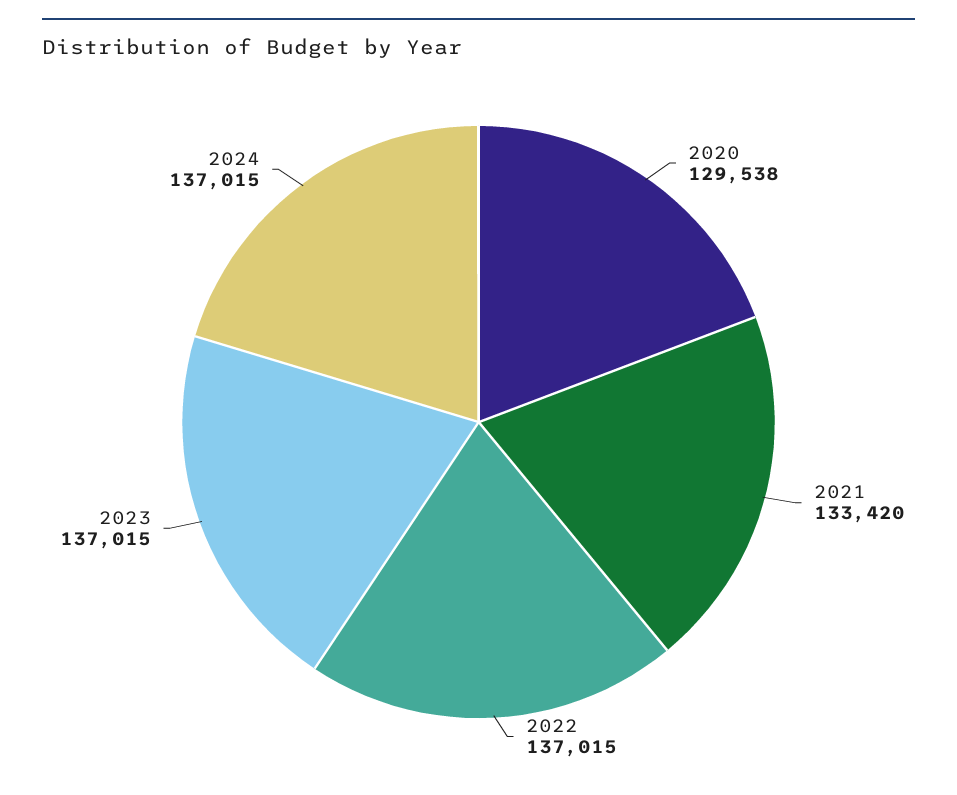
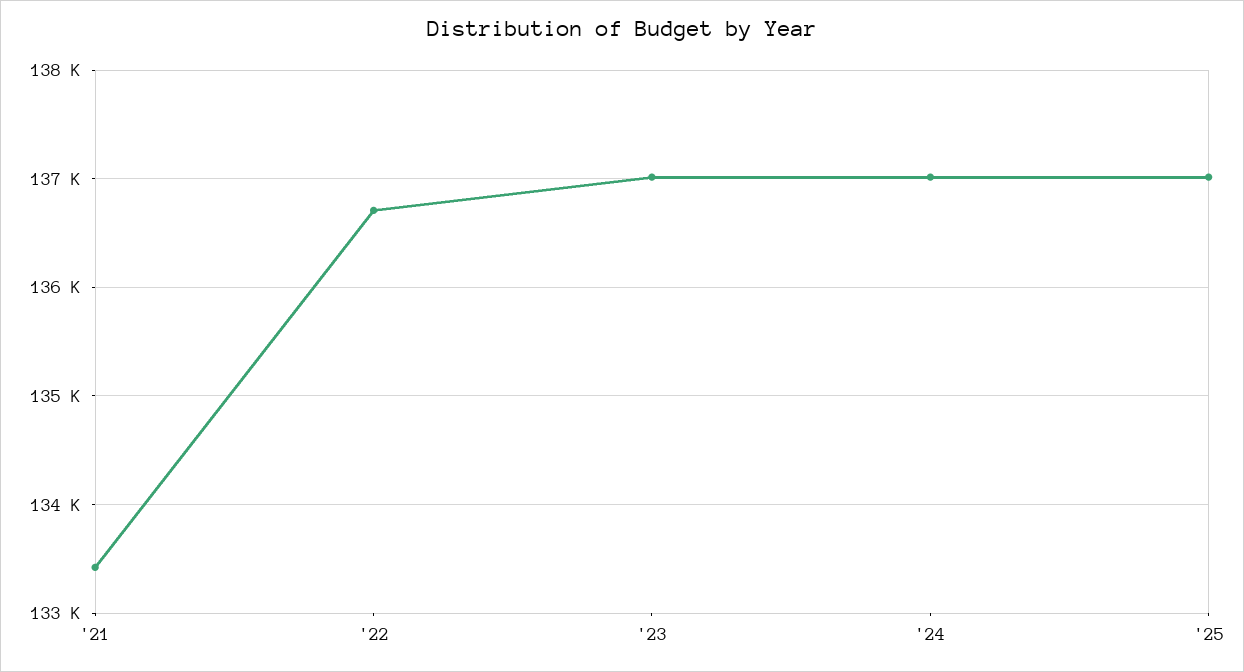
2020: 129538 -> none
2022: 137015 -> 136700
'25: none -> 137000

